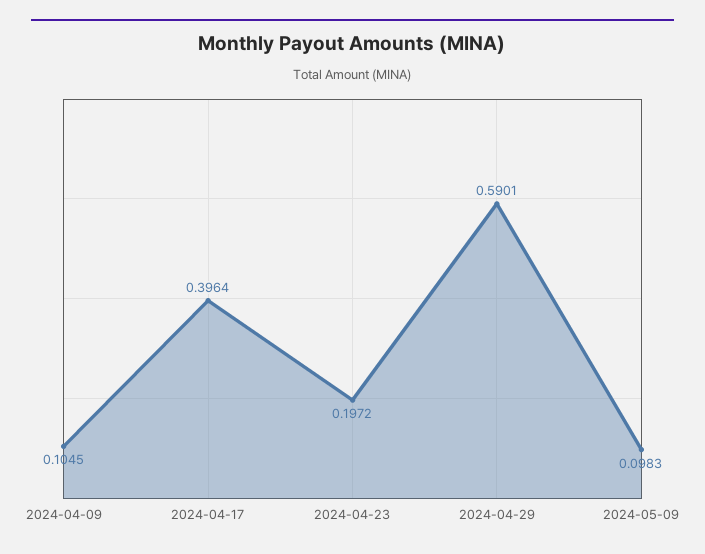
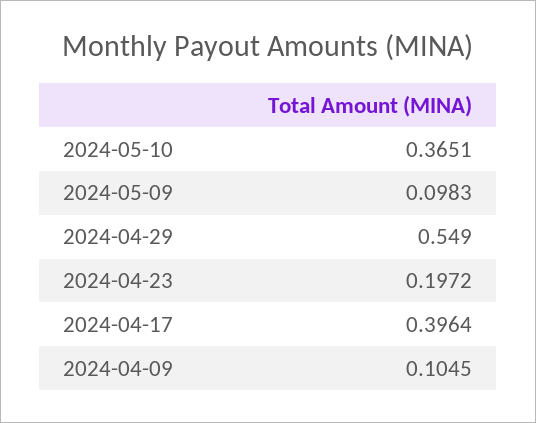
2024-04-29: 0.5901 -> 0.549
2024-05-10: none -> 0.3651

